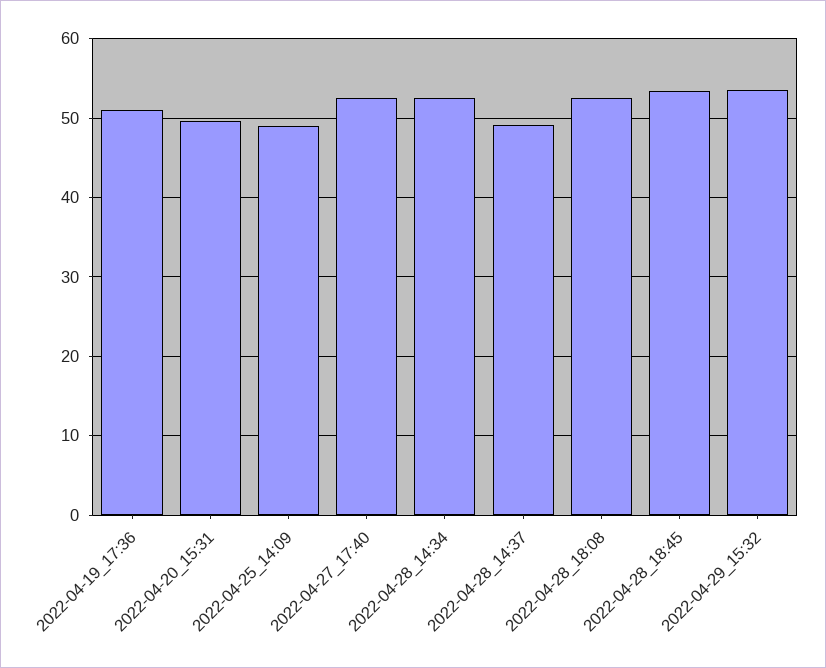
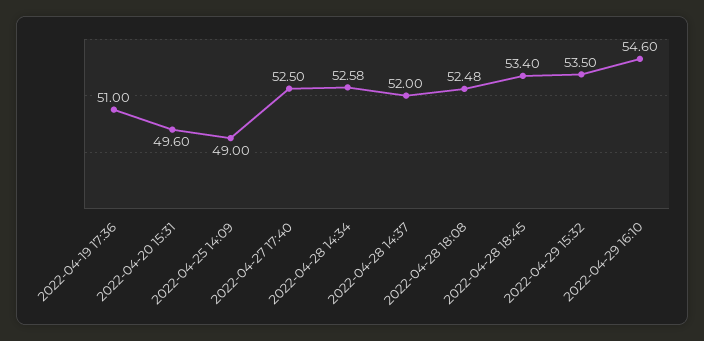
2022-04-28_14:37: 49 -> 52
2022-04-29 16:10: none -> 54.6

